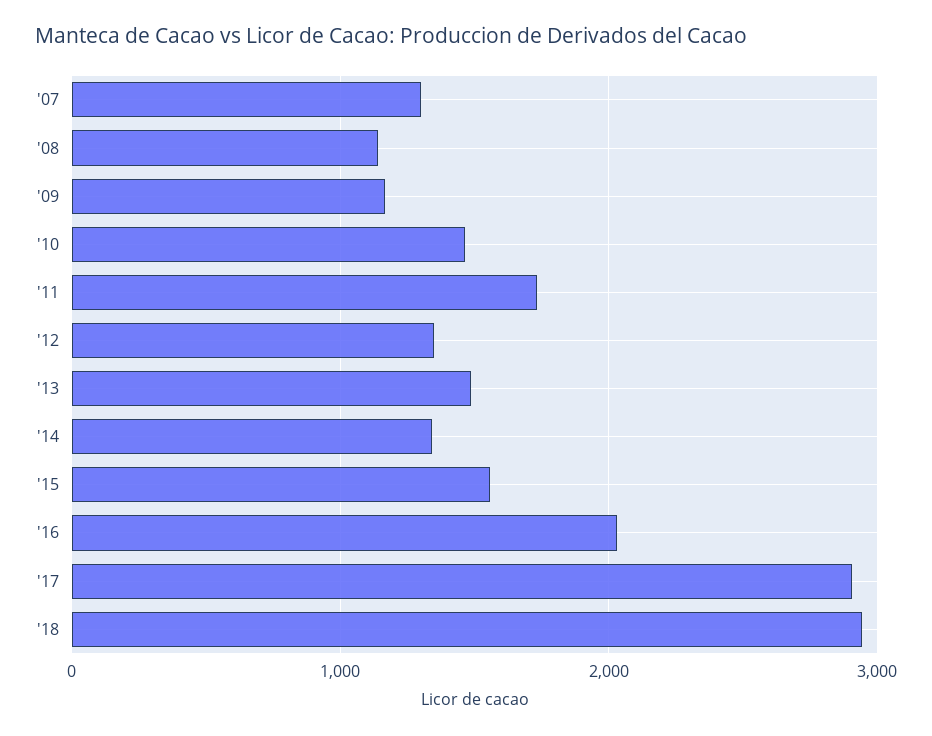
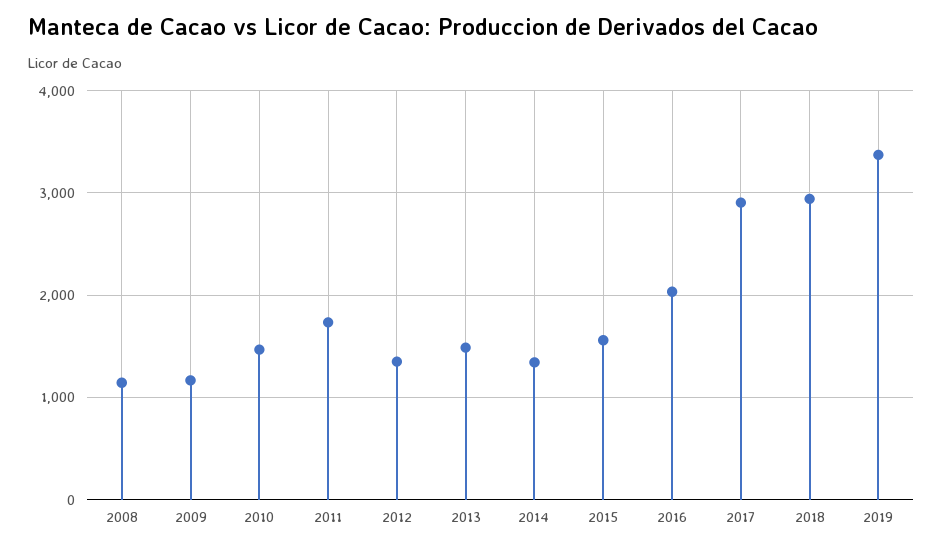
'07: 1300 -> none
2019: none -> 3400

